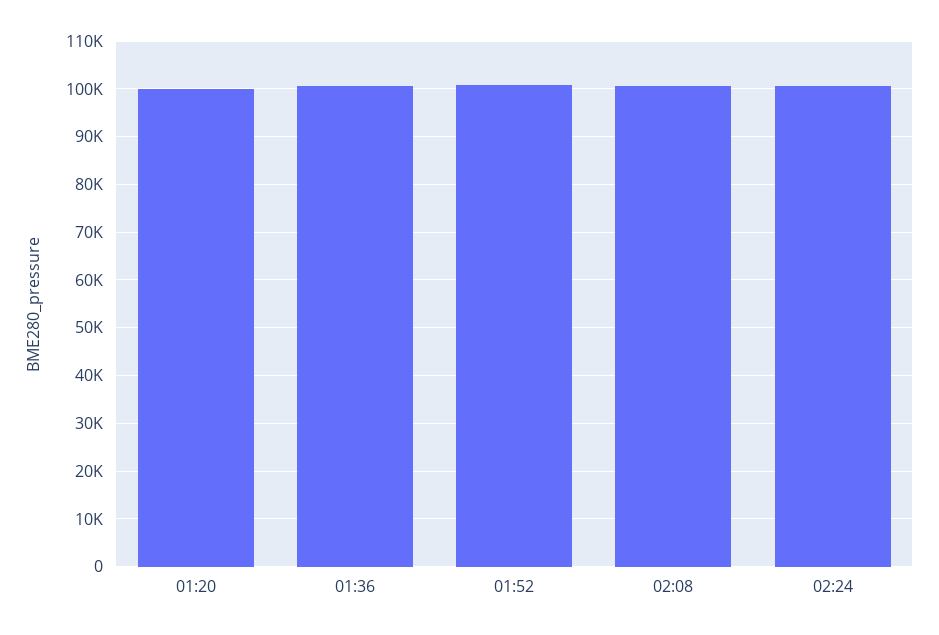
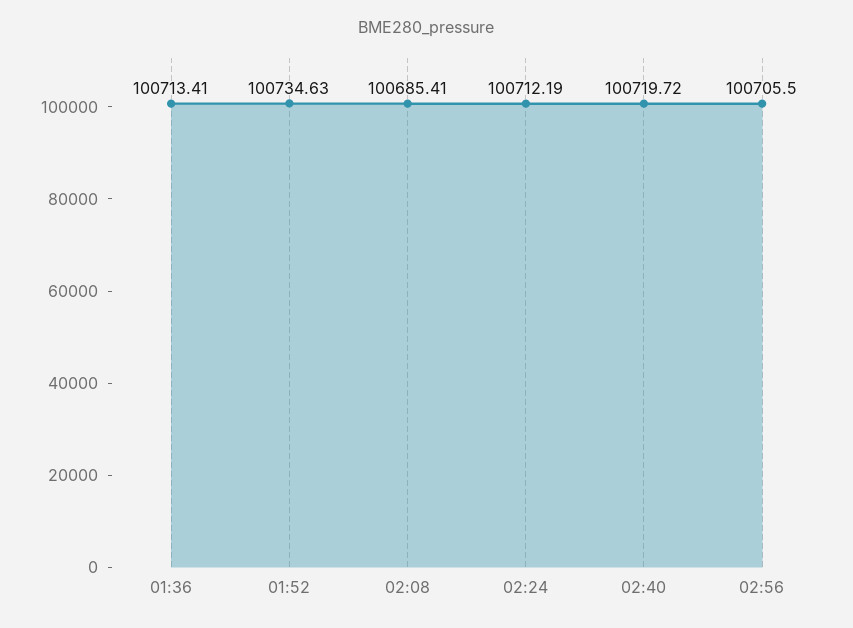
01:20: 100000 -> none
02:40: none -> 100719.72
02:56: none -> 100705.5

